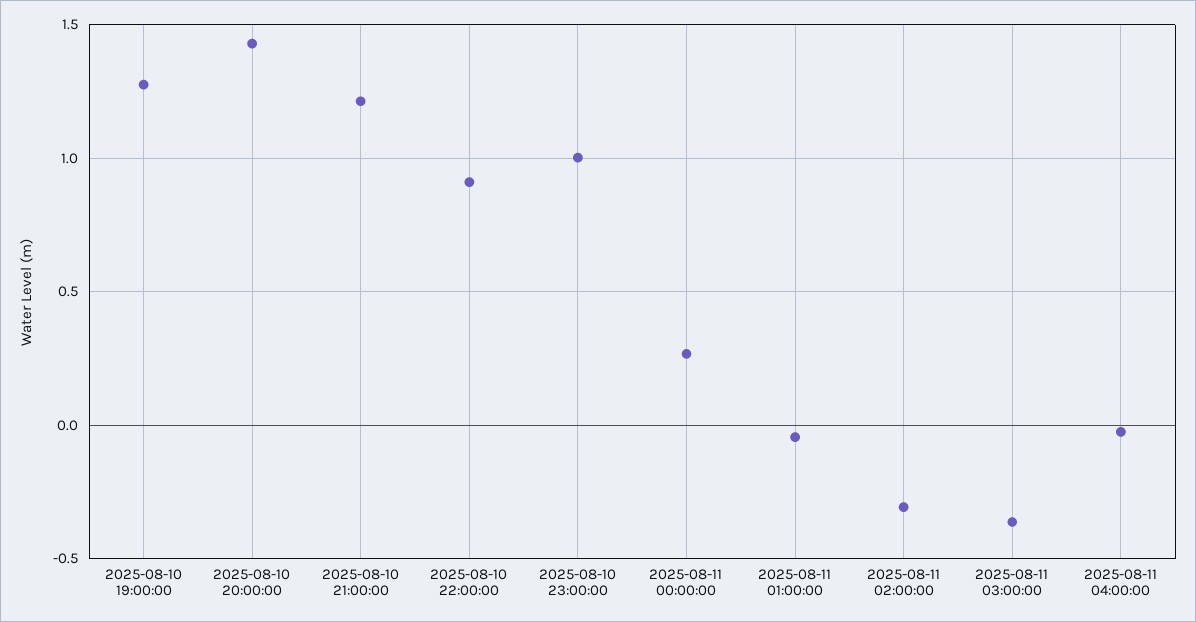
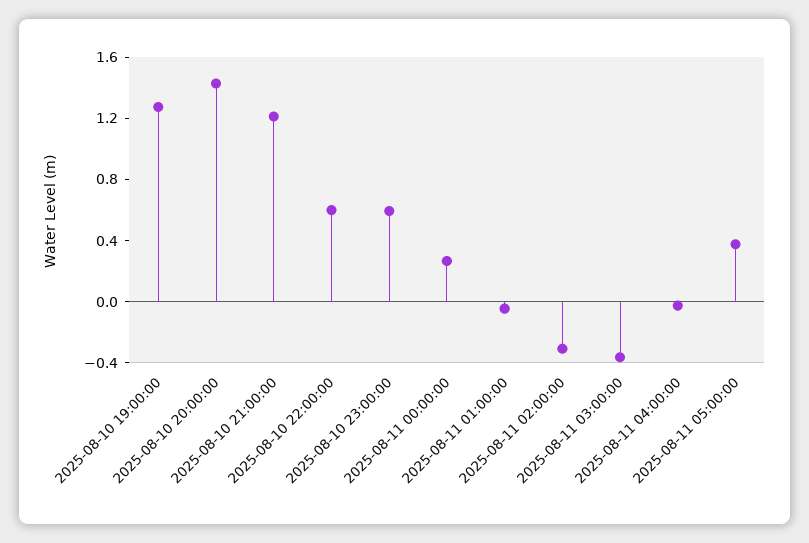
2025-08-10 22:00:00: 0.9 -> 0.6
2025-08-10 23:00:00: 1 -> 0.6
2025-08-11 05:00:00: none -> 0.4

